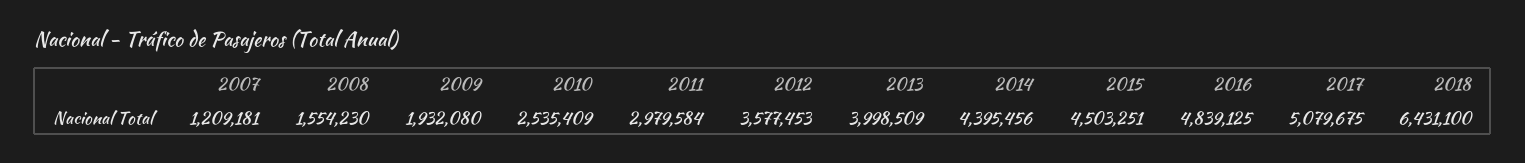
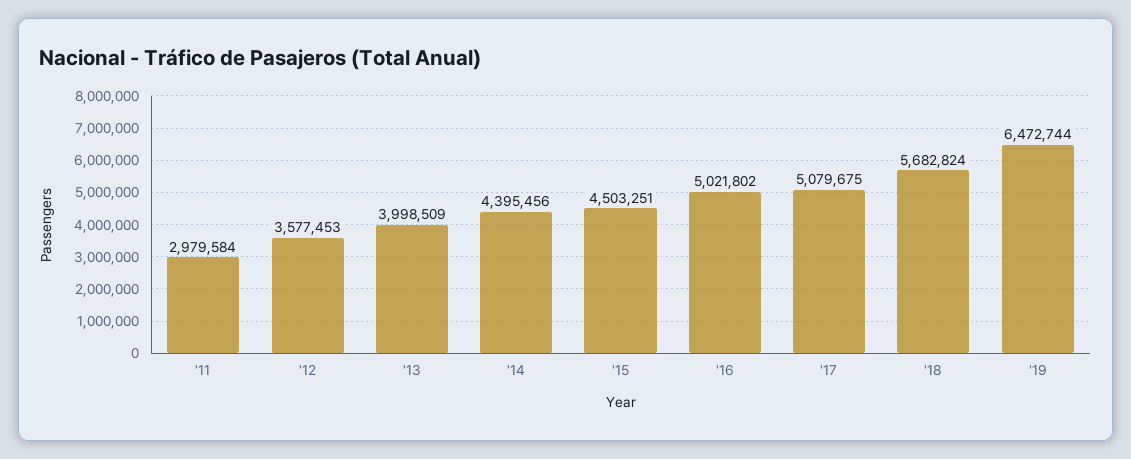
2007: 1209181 -> none
2008: 1554230 -> none
2009: 1932080 -> none
2010: 2535409 -> none
2016: 4839125 -> 5021802
2018: 6431100 -> 5682824
'19: none -> 6472744

